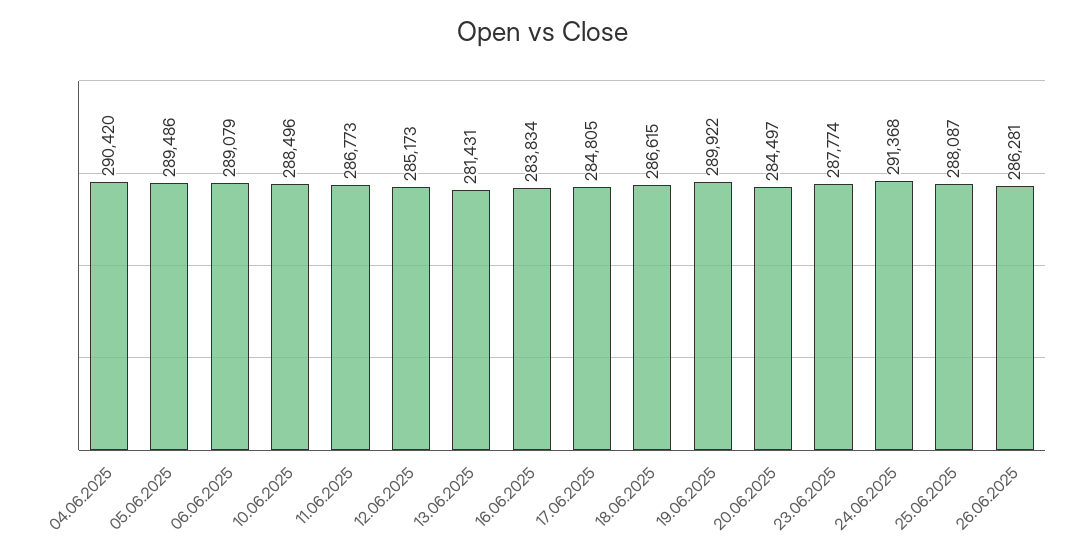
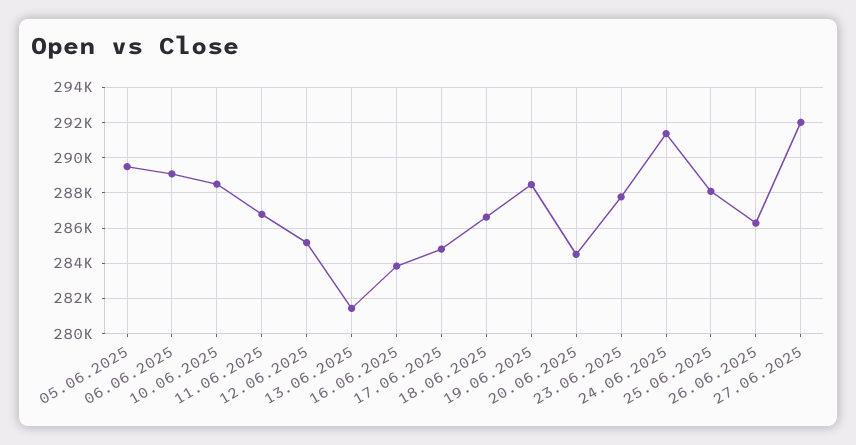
04.06.2025: 290420 -> none
19.06.2025: 289922 -> 288500
27.06.2025: none -> 292000

